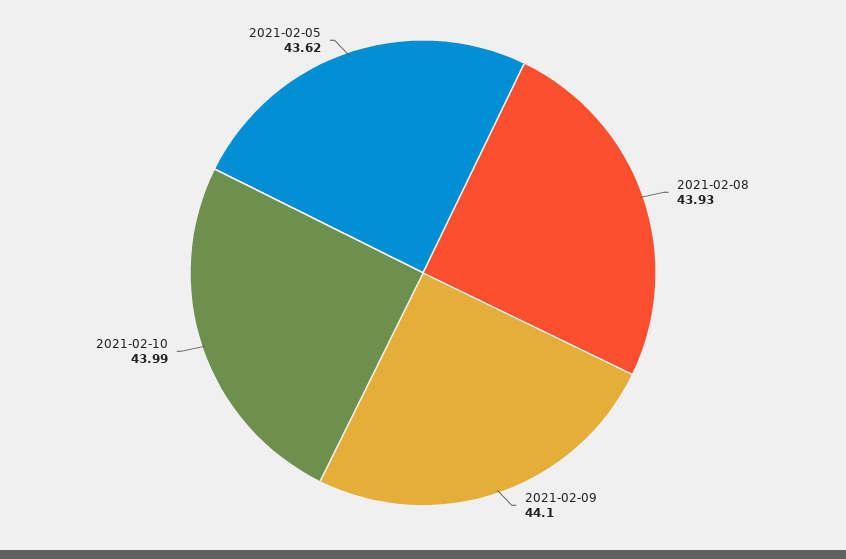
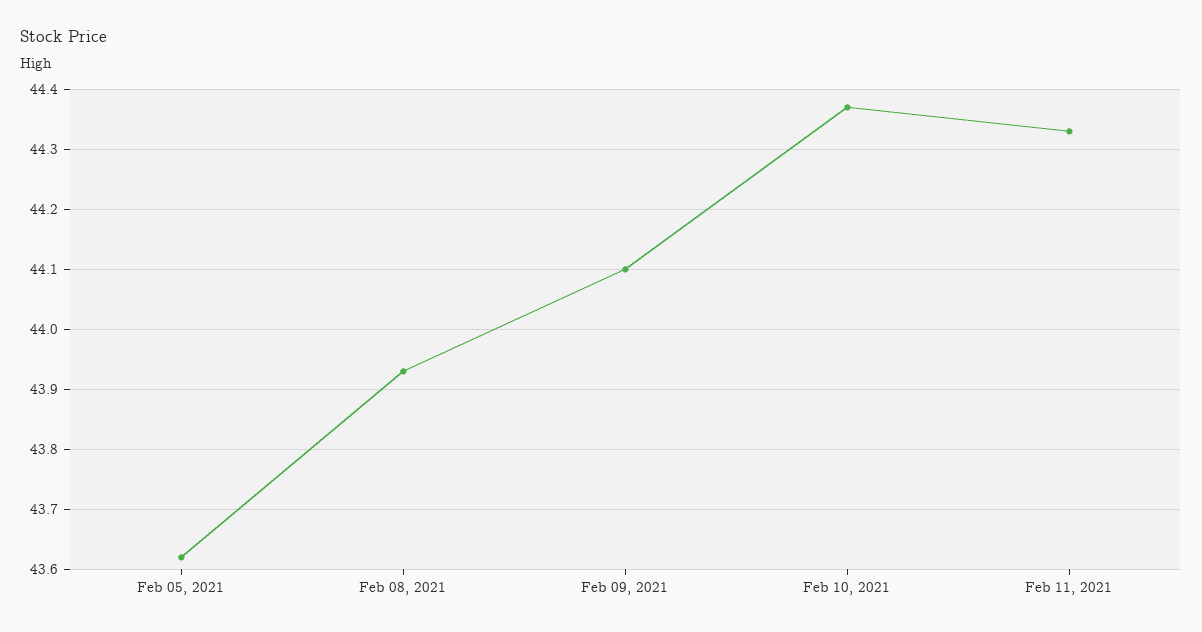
2021-02-10: 43.99 -> 44.37
Feb 11, 2021: none -> 44.33

